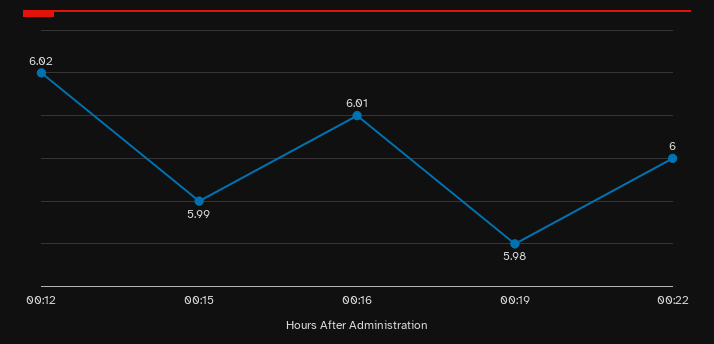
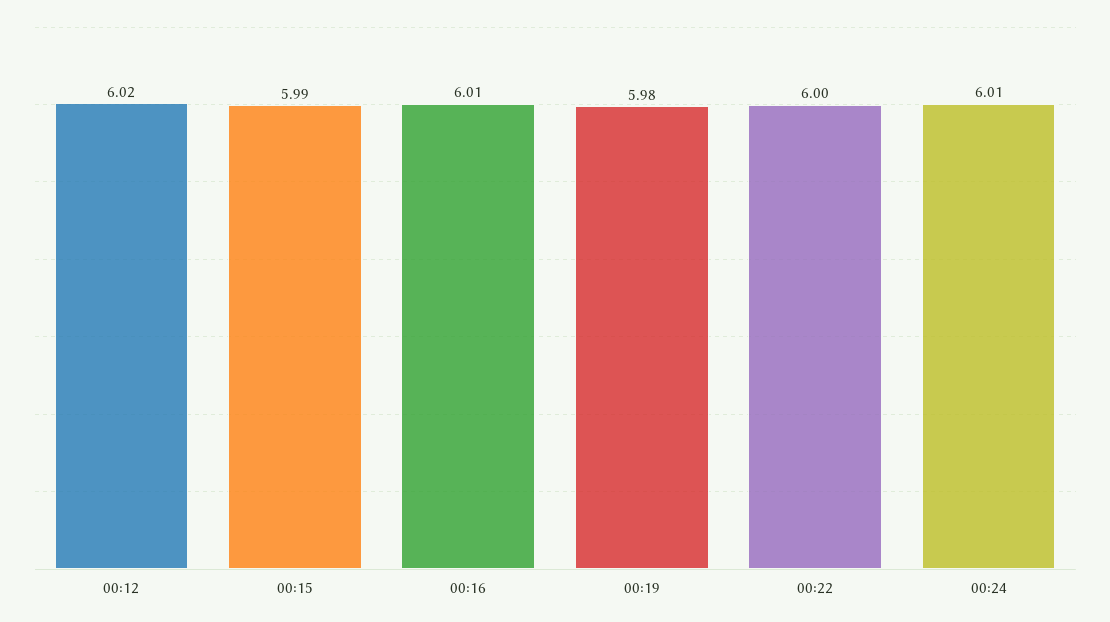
00:24: none -> 6.01

